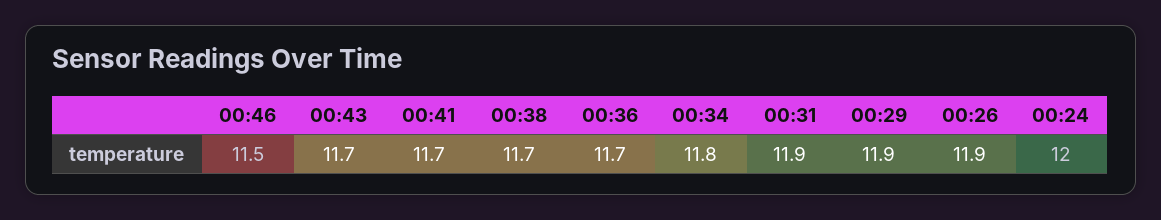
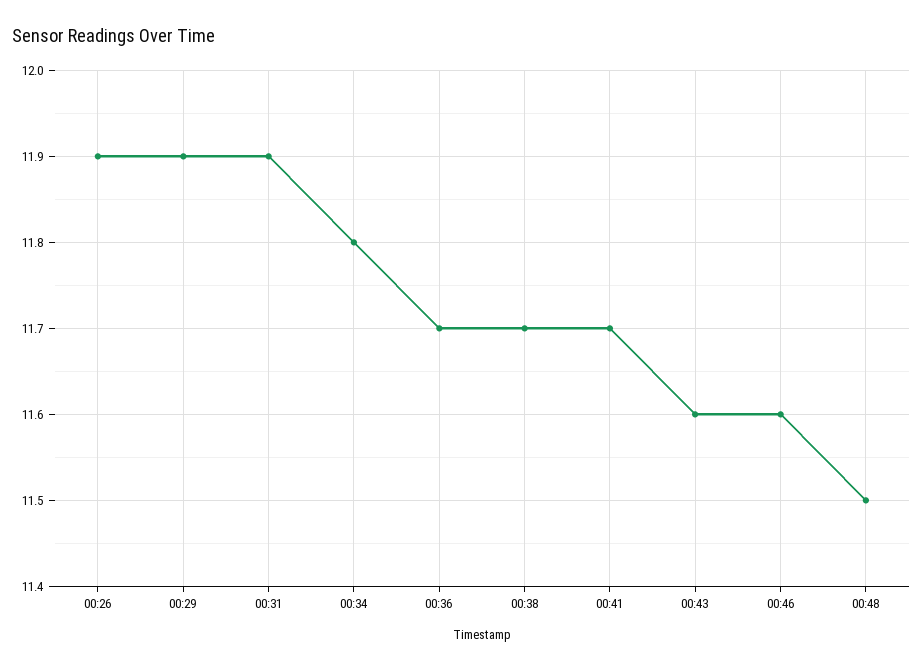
00:46: 11.5 -> 11.6
00:43: 11.7 -> 11.6
00:24: 12 -> none
00:48: none -> 11.5

